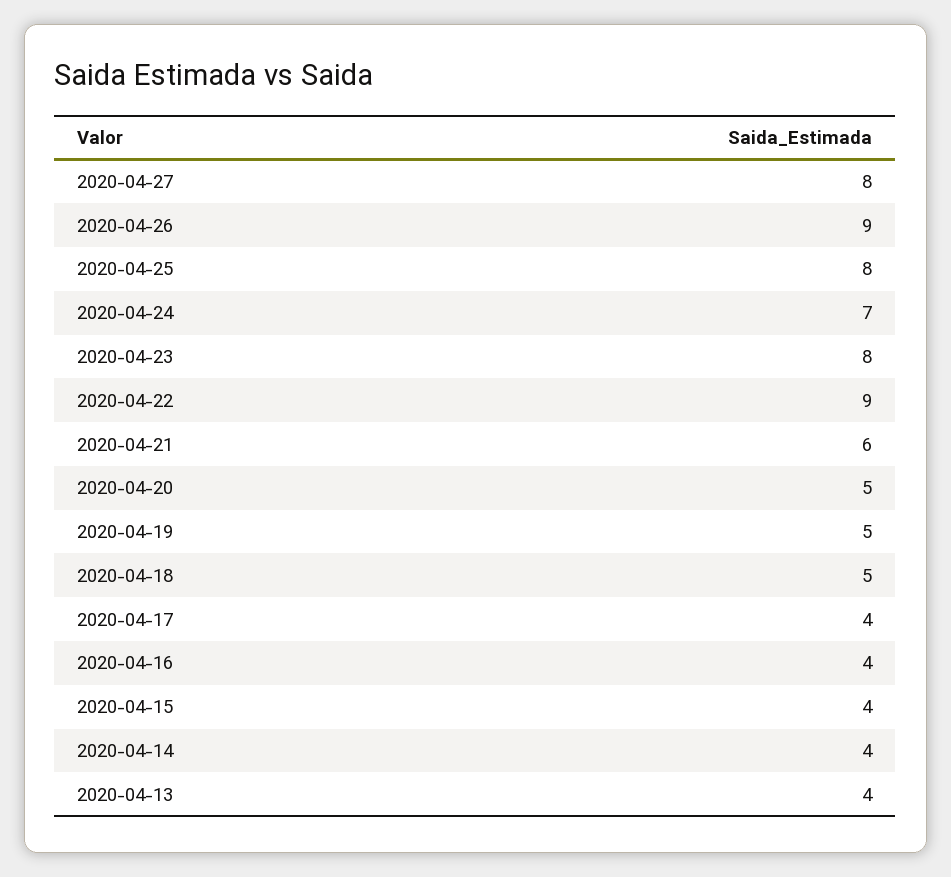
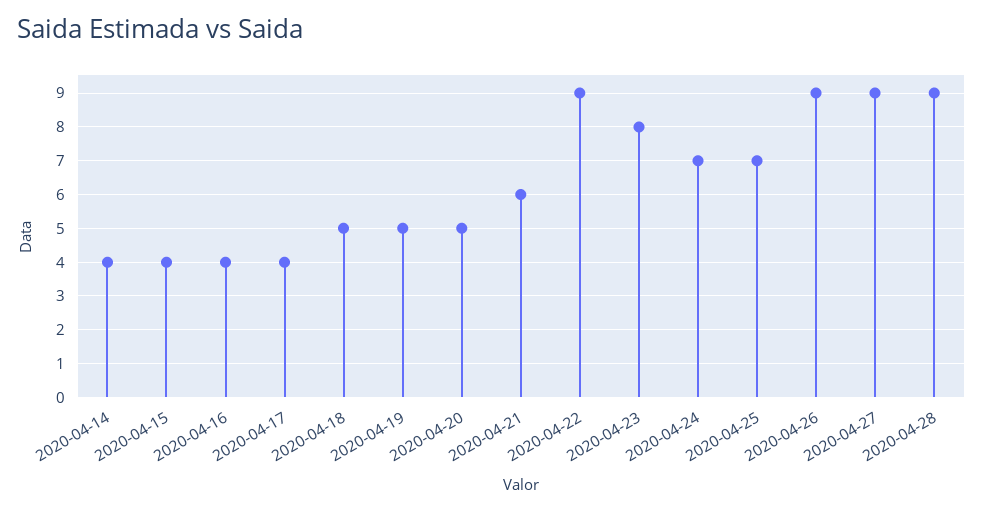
2020-04-27: 8 -> 9
2020-04-25: 8 -> 7
2020-04-13: 4 -> none
2020-04-28: none -> 9

